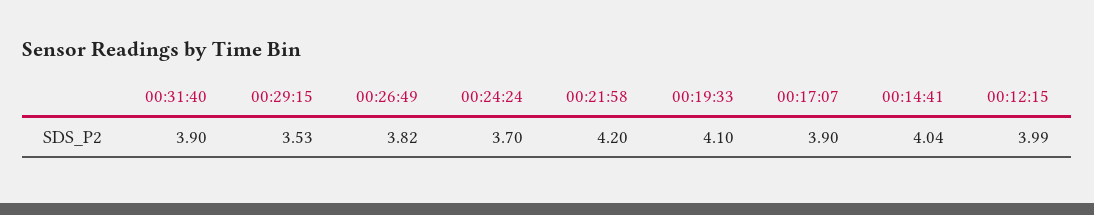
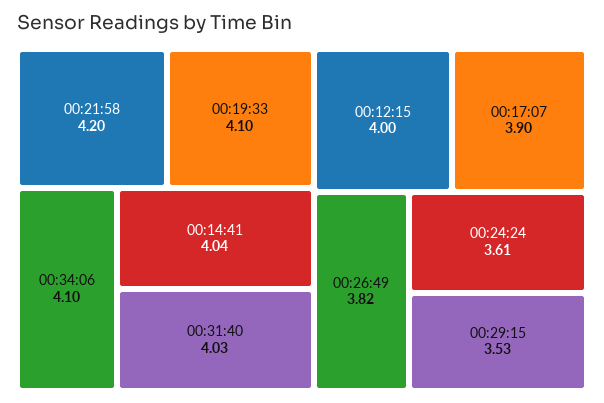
00:31:40: 3.9 -> 4.03
00:24:24: 3.7 -> 3.61
00:12:15: 3.99 -> 4
00:34:06: none -> 4.1

